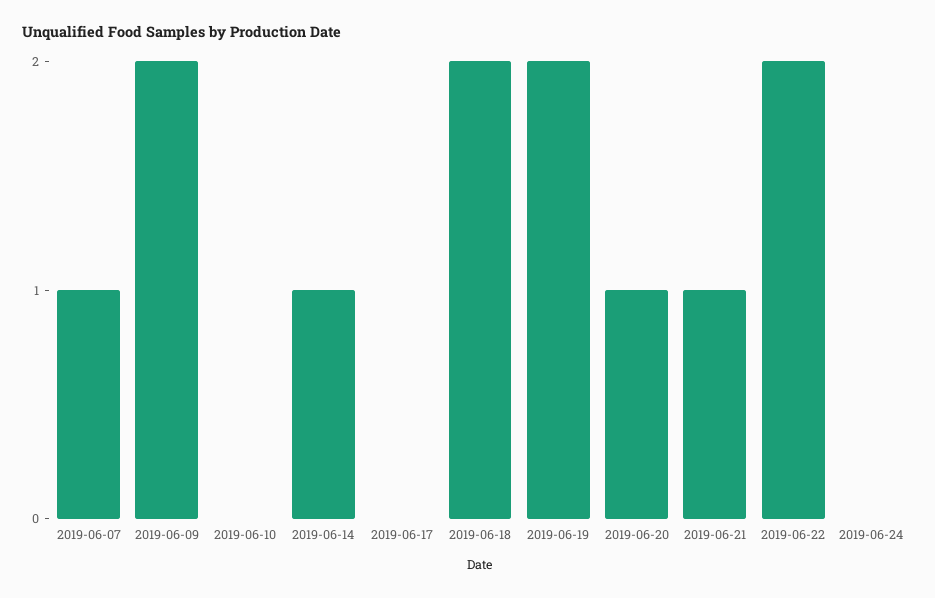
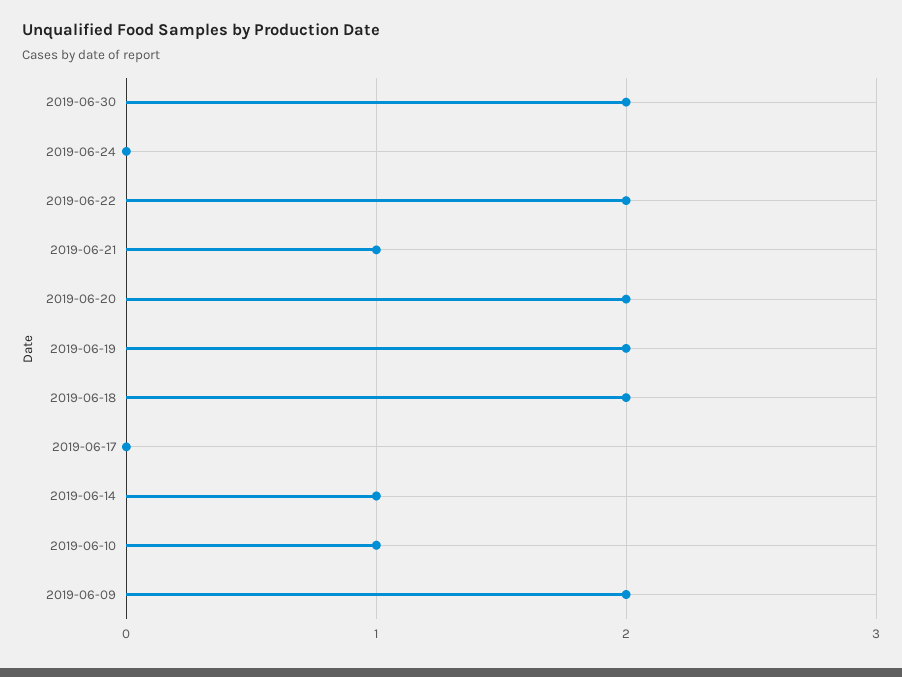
2019-06-07: 1 -> none
2019-06-10: 0 -> 1
2019-06-20: 1 -> 2
2019-06-30: none -> 2

